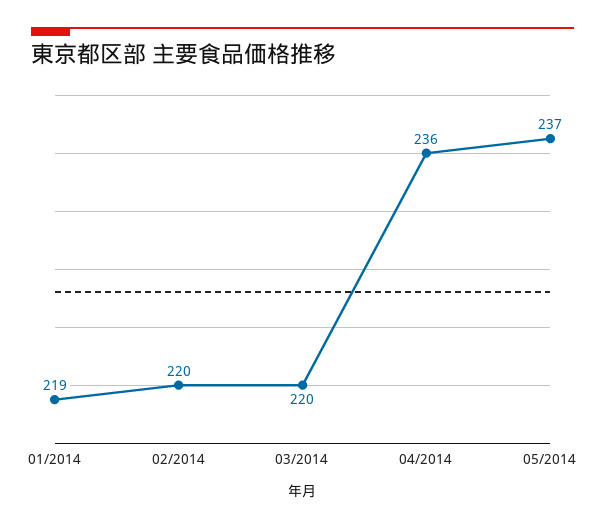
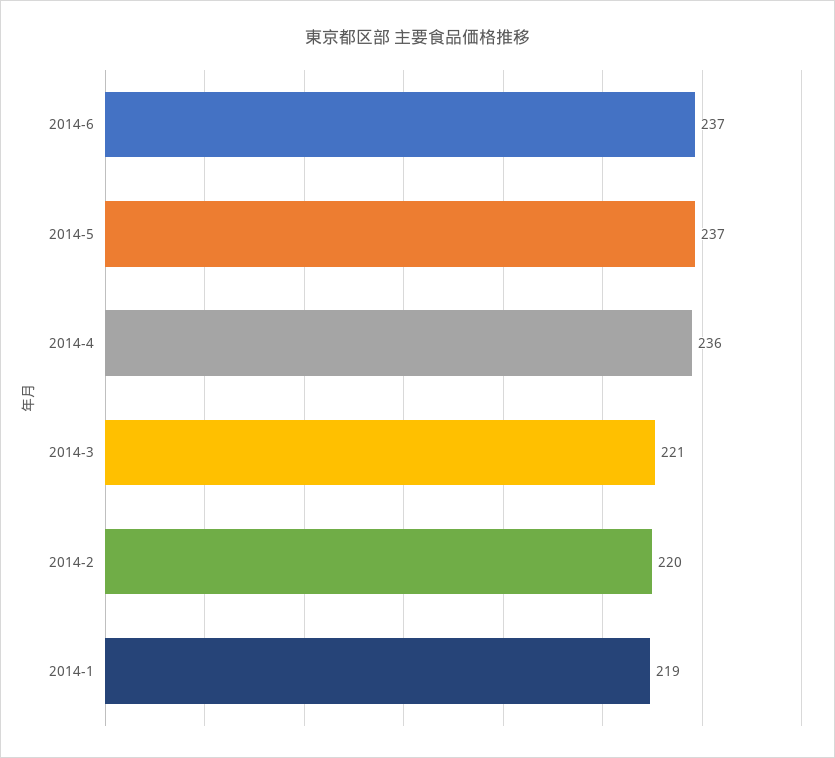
03/2014: 220 -> 221
2014-6: none -> 237

